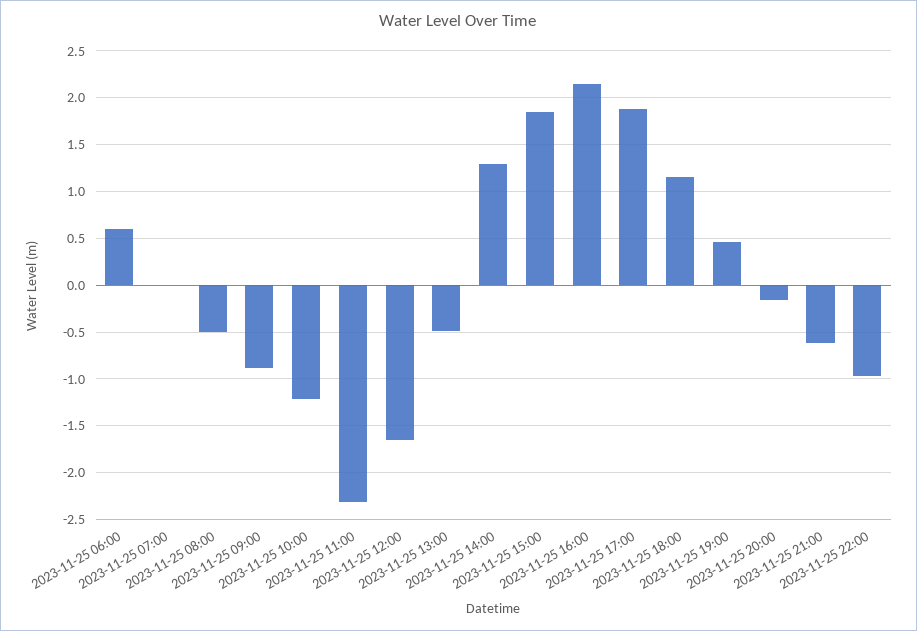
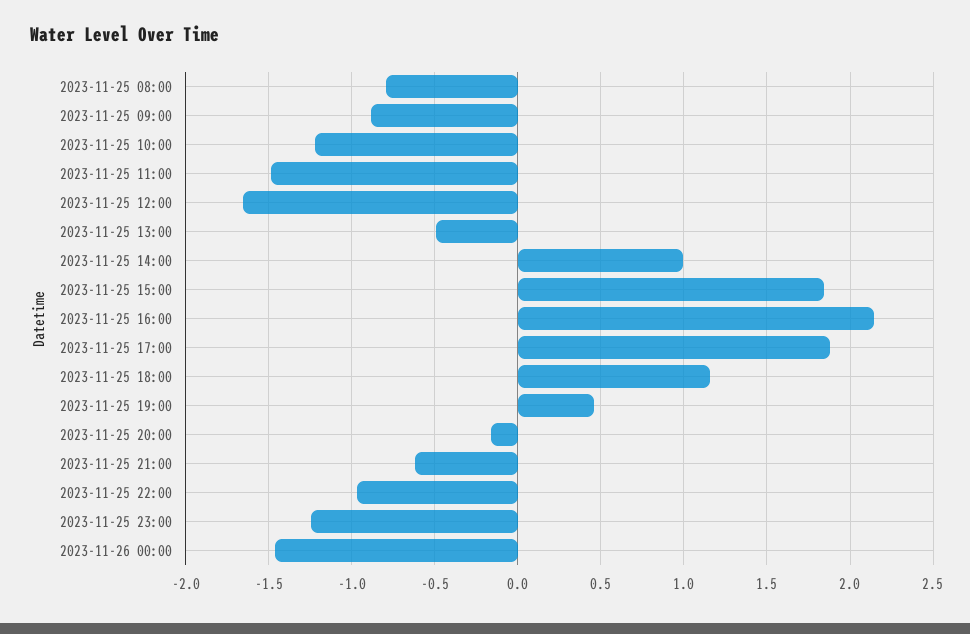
2023-11-25 06:00: 0.6 -> none
2023-11-25 07:00: 0 -> none
2023-11-25 08:00: -0.5 -> -0.8
2023-11-25 11:00: -2.3 -> -1.5
2023-11-25 14:00: 1.3 -> 1
2023-11-25 23:00: none -> -1.25
2023-11-26 00:00: none -> -1.45

